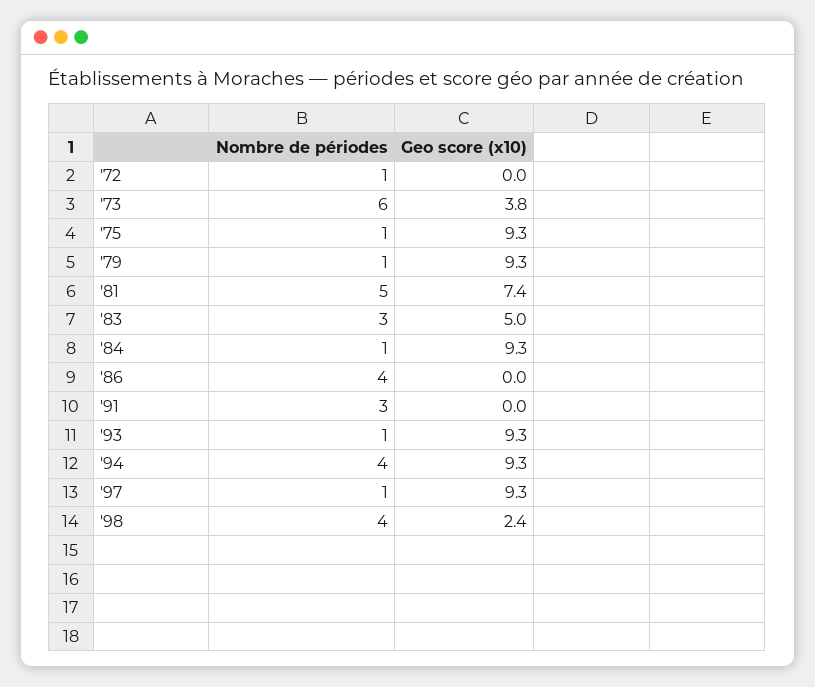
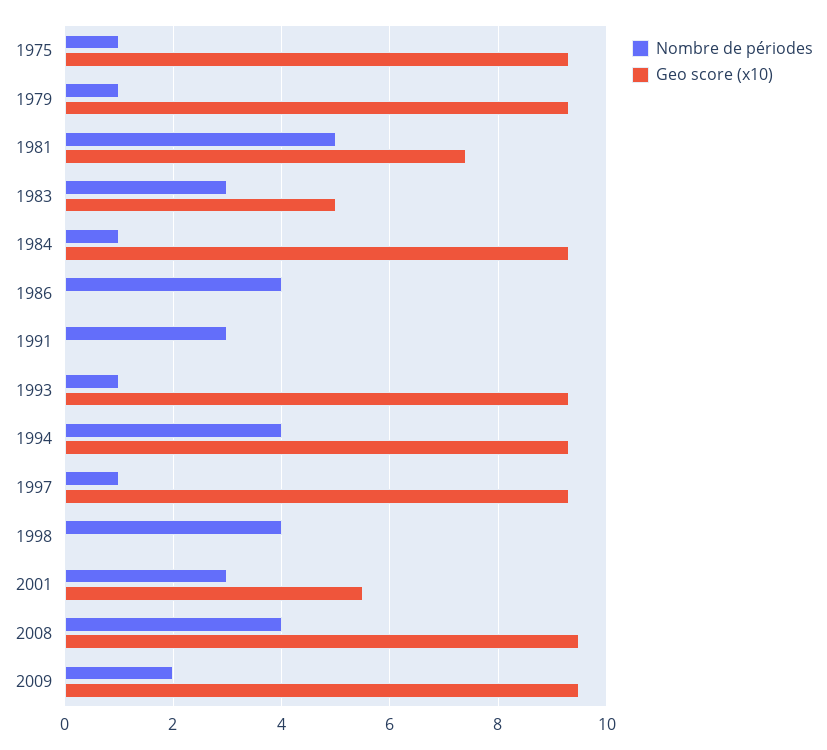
Nombre de périodes, '72: 1 -> none
Geo score (x10), '72: 0 -> none
Nombre de périodes, '73: 6 -> none
Geo score (x10), '73: 3.8 -> none
Geo score (x10), '98: 2.4 -> 0
Nombre de périodes, 2001: none -> 3
Geo score (x10), 2001: none -> 5.5
Nombre de périodes, 2008: none -> 4
Geo score (x10), 2008: none -> 9.5
Nombre de périodes, 2009: none -> 2
Geo score (x10), 2009: none -> 9.5

